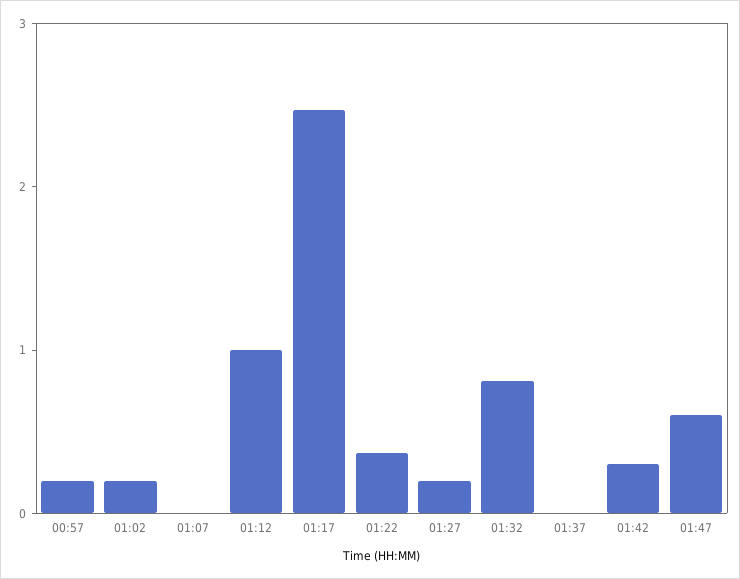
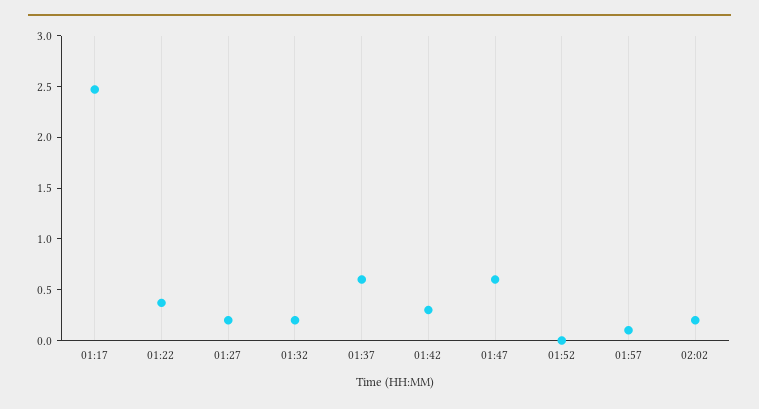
00:57: 0.2 -> none
01:02: 0.2 -> none
01:07: 0 -> none
01:12: 1 -> none
01:32: 0.8 -> 0.2
01:37: 0 -> 0.6
01:52: none -> 0
01:57: none -> 0.1
02:02: none -> 0.2

